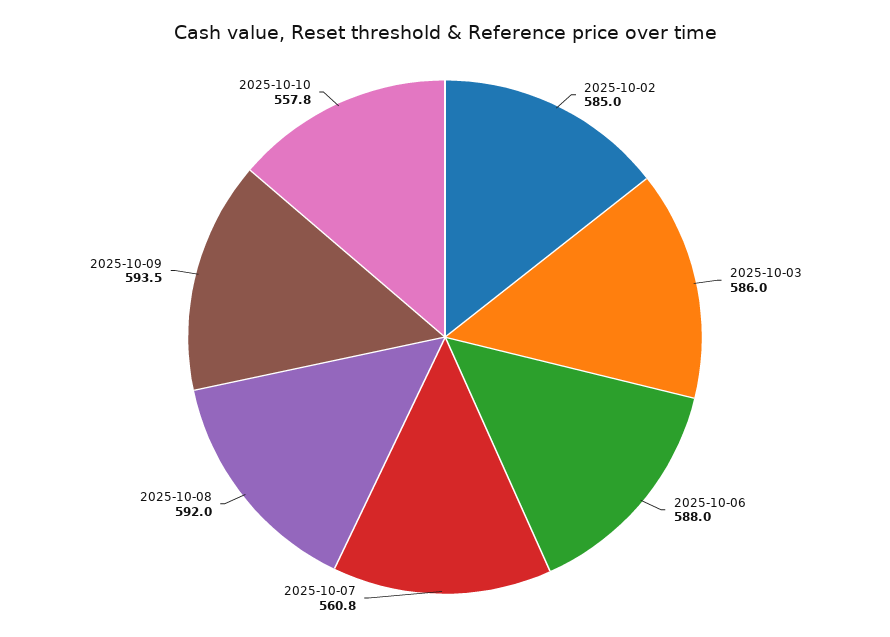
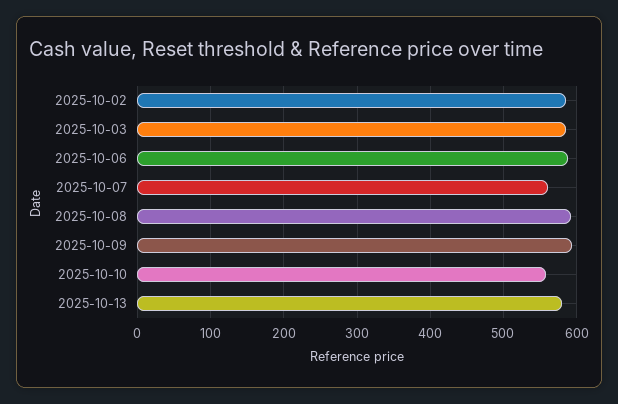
2025-10-13: none -> 580

